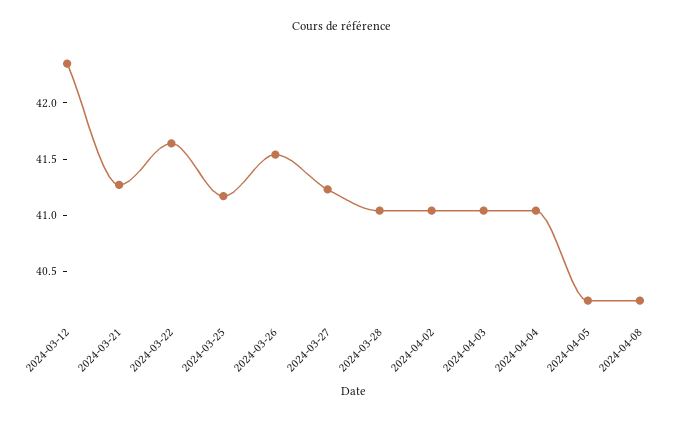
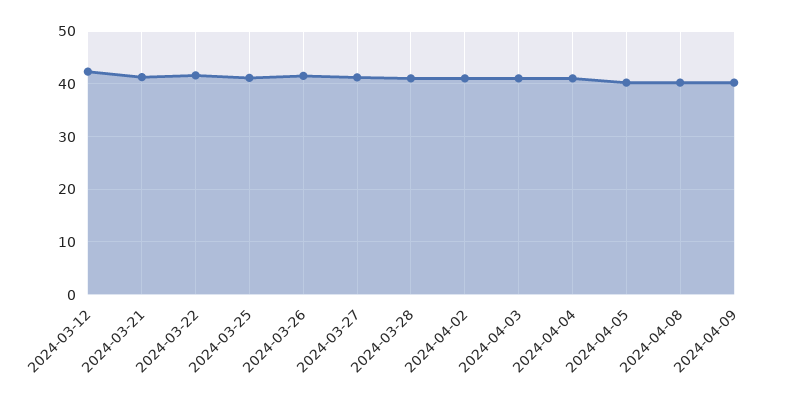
2024-04-09: none -> 40

